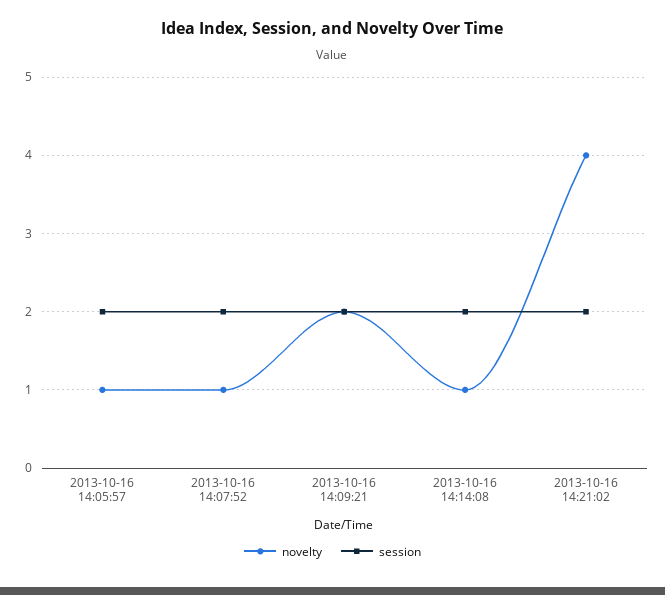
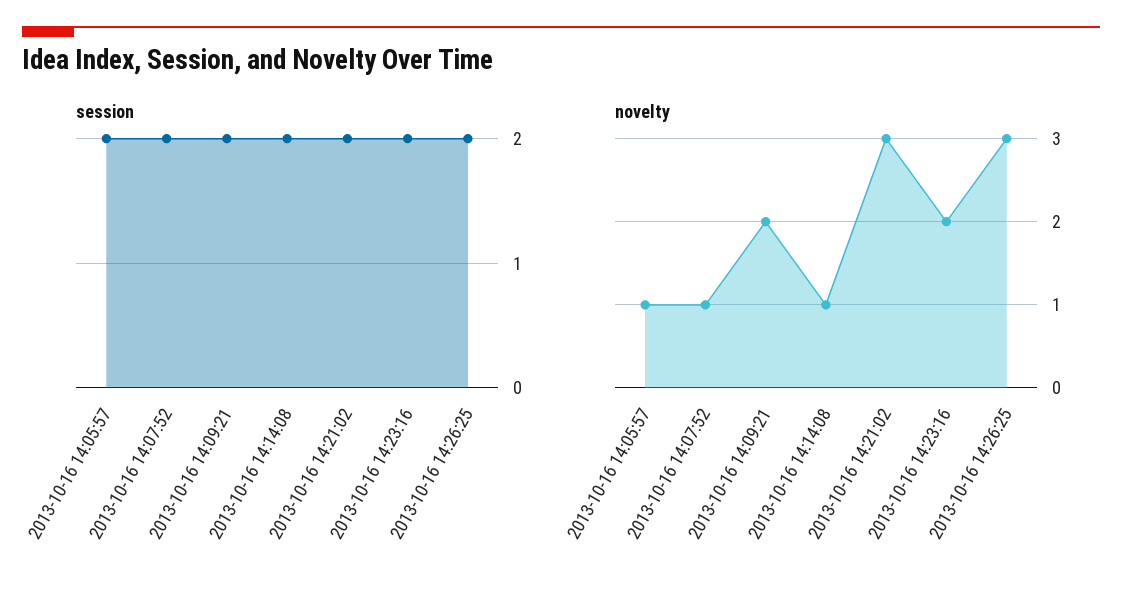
novelty, 2013-10-16 14:21:02: 4 -> 3
session, 2013-10-16 14:23:16: none -> 2
session, 2013-10-16 14:26:25: none -> 2
novelty, 2013-10-16 14:23:16: none -> 2
novelty, 2013-10-16 14:26:25: none -> 3

